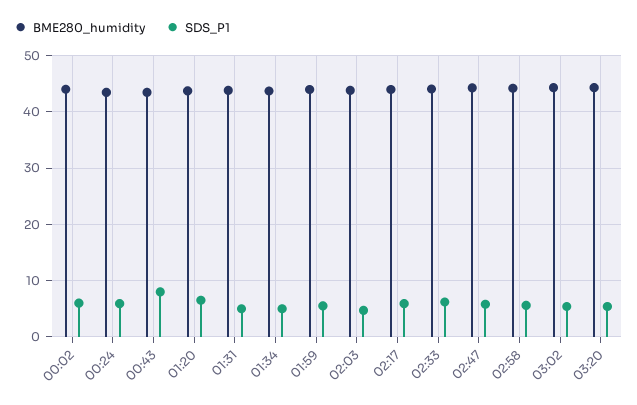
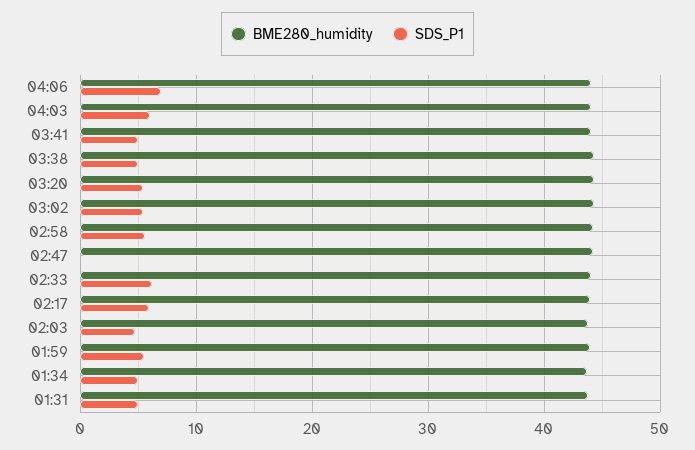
BME280_humidity, 00:02: 44 -> none
SDS_P1, 00:02: 6 -> none
BME280_humidity, 00:24: 44 -> none
SDS_P1, 00:24: 6 -> none
BME280_humidity, 00:43: 44 -> none
SDS_P1, 00:43: 8 -> none
BME280_humidity, 01:20: 44 -> none
SDS_P1, 01:20: 6 -> none
SDS_P1, 02:47: 6 -> 0
BME280_humidity, 04:06: none -> 44
SDS_P1, 04:06: none -> 7
BME280_humidity, 04:03: none -> 44
SDS_P1, 04:03: none -> 6
BME280_humidity, 03:41: none -> 44
SDS_P1, 03:41: none -> 5
BME280_humidity, 03:38: none -> 44
SDS_P1, 03:38: none -> 5

